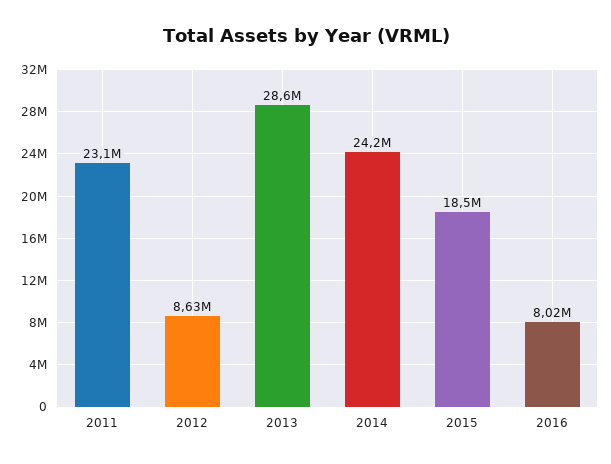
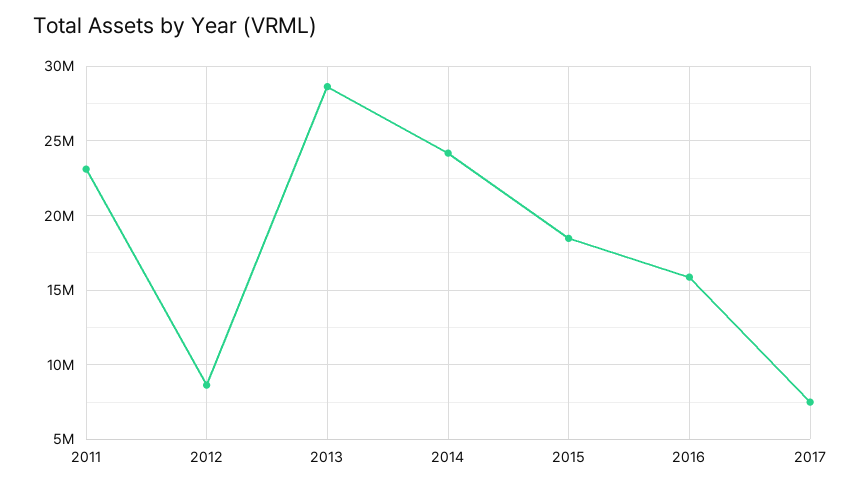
2016: 8020000 -> 16000000
2017: none -> 7500000

